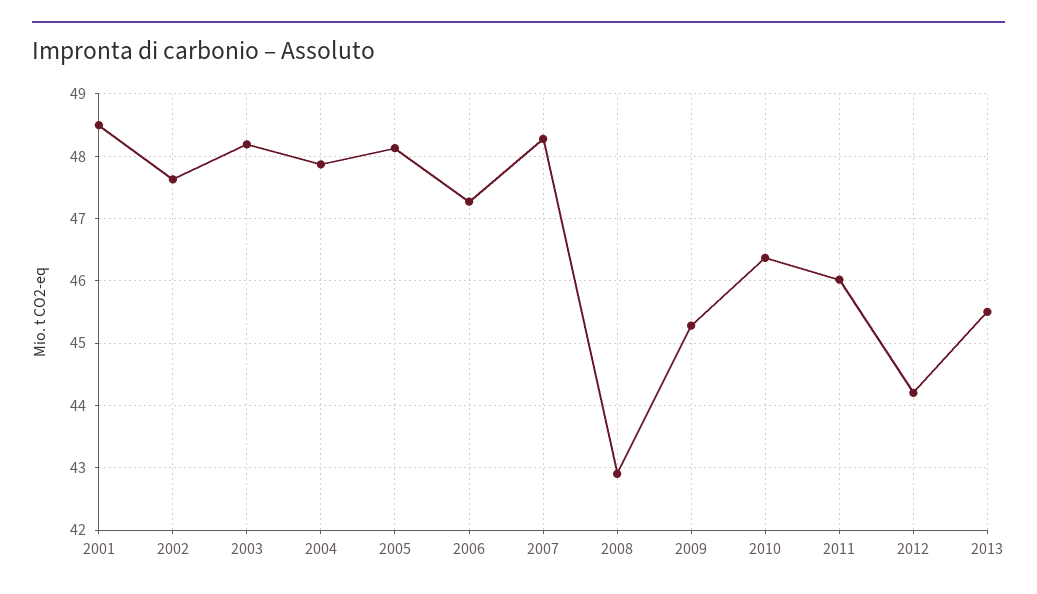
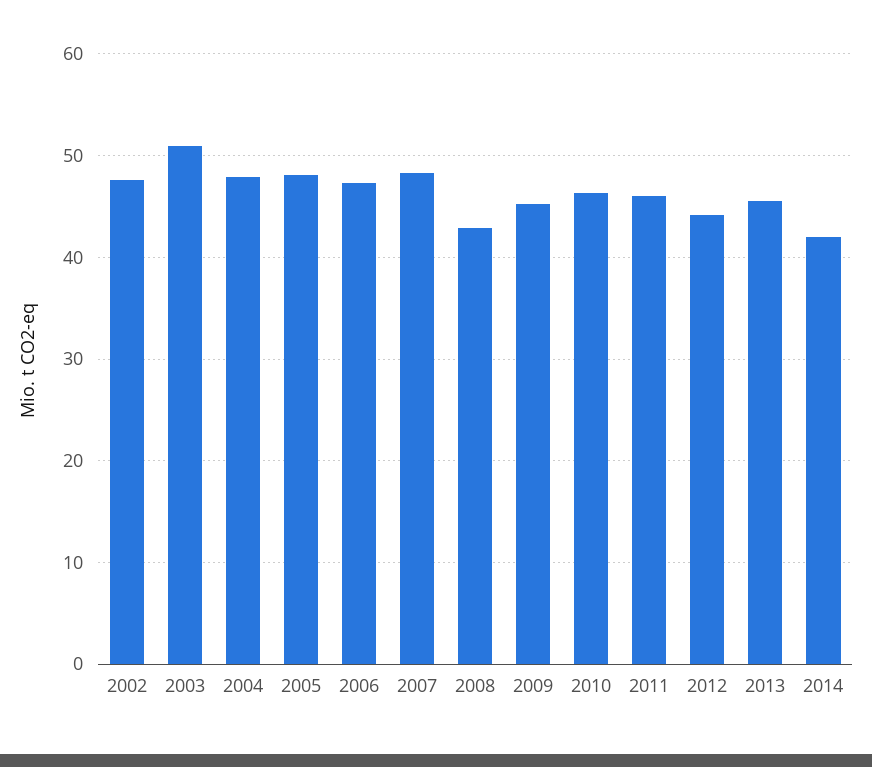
2001: 48.5 -> none
2003: 48.2 -> 51
2014: none -> 42

